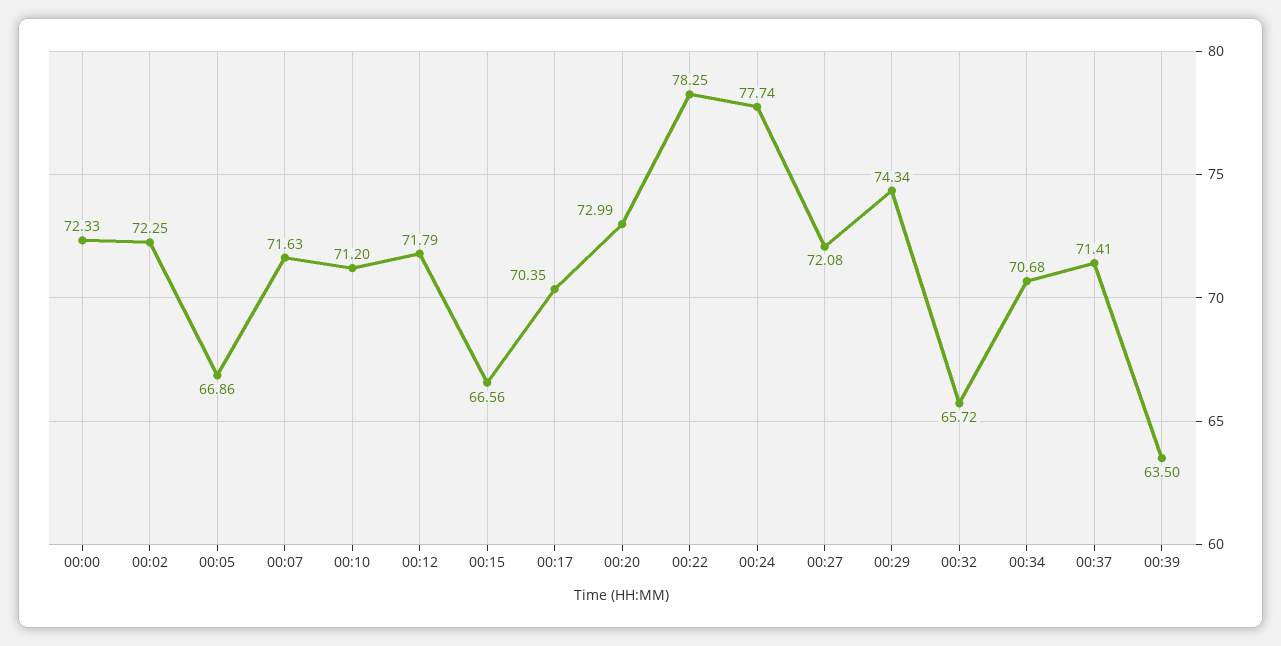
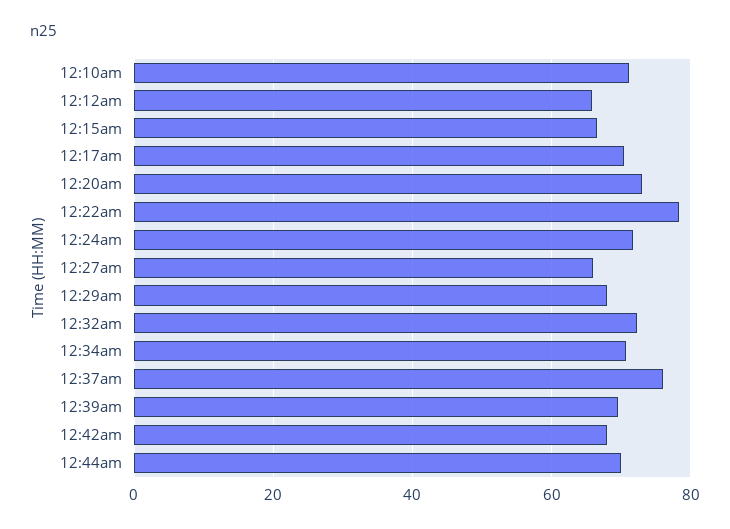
00:00: 72.33 -> none
00:02: 72.25 -> none
00:05: 66.86 -> none
00:07: 71.63 -> none
00:12: 71.79 -> 66
00:24: 77.74 -> 72
00:27: 72.08 -> 66
00:29: 74.34 -> 68
00:32: 65.72 -> 72
00:37: 71.41 -> 76
00:39: 63.5 -> 70
12:42am: none -> 68
12:44am: none -> 70

